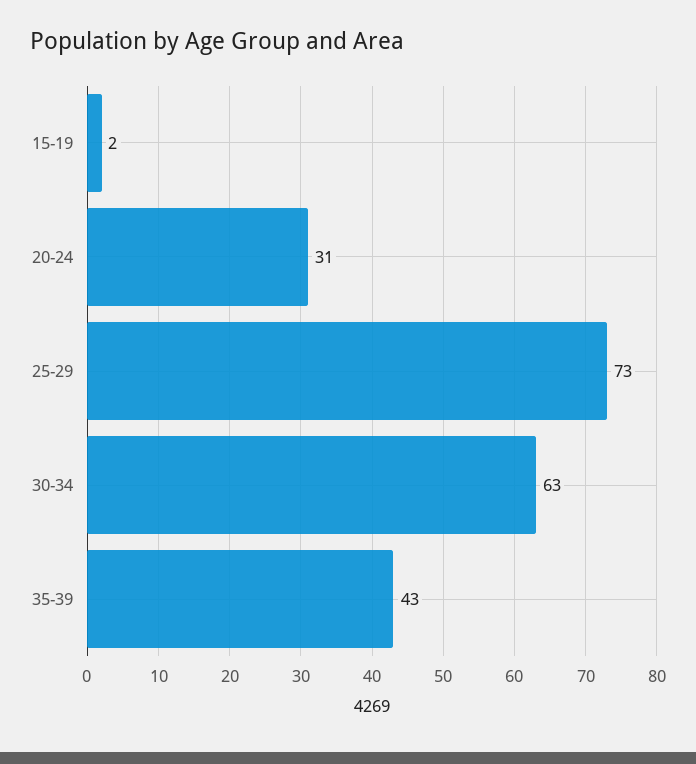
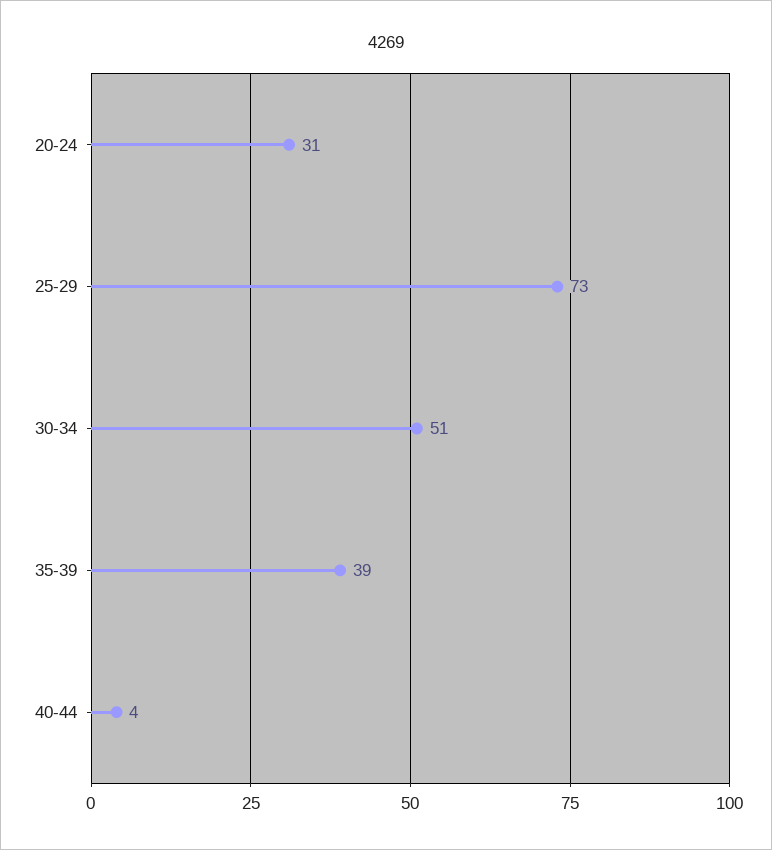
15-19: 2 -> none
30-34: 63 -> 51
35-39: 43 -> 39
40-44: none -> 4

